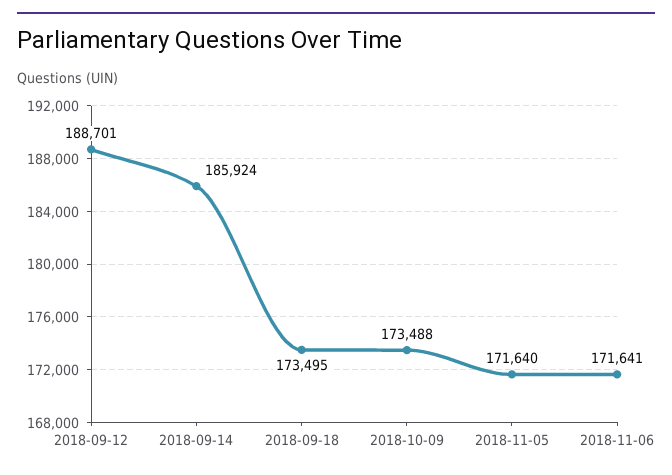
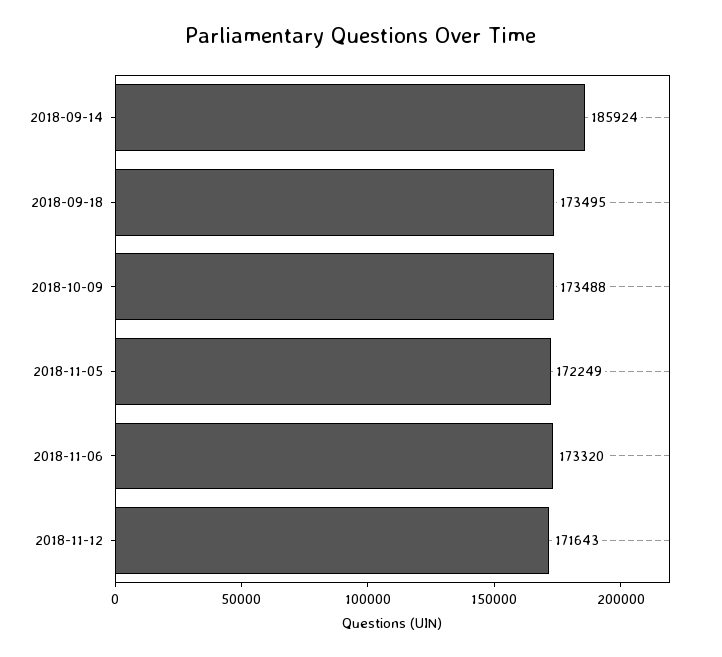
2018-09-12: 188701 -> none
2018-11-05: 171640 -> 172249
2018-11-06: 171641 -> 173320
2018-11-12: none -> 171643

